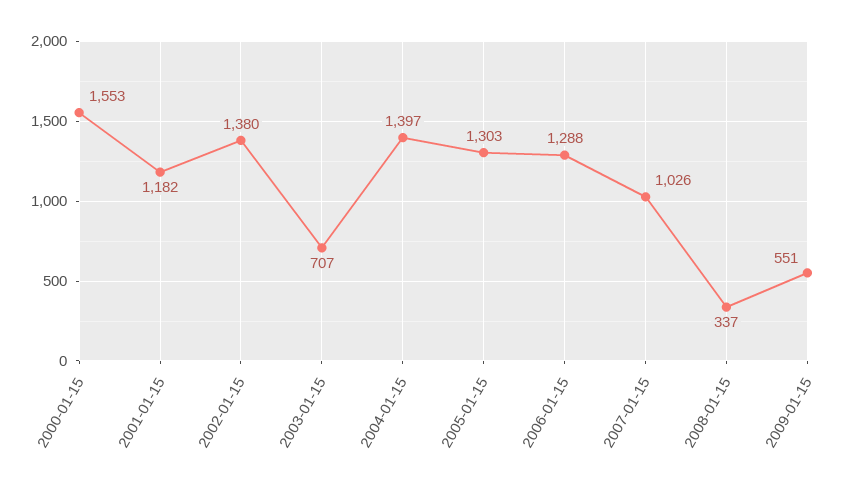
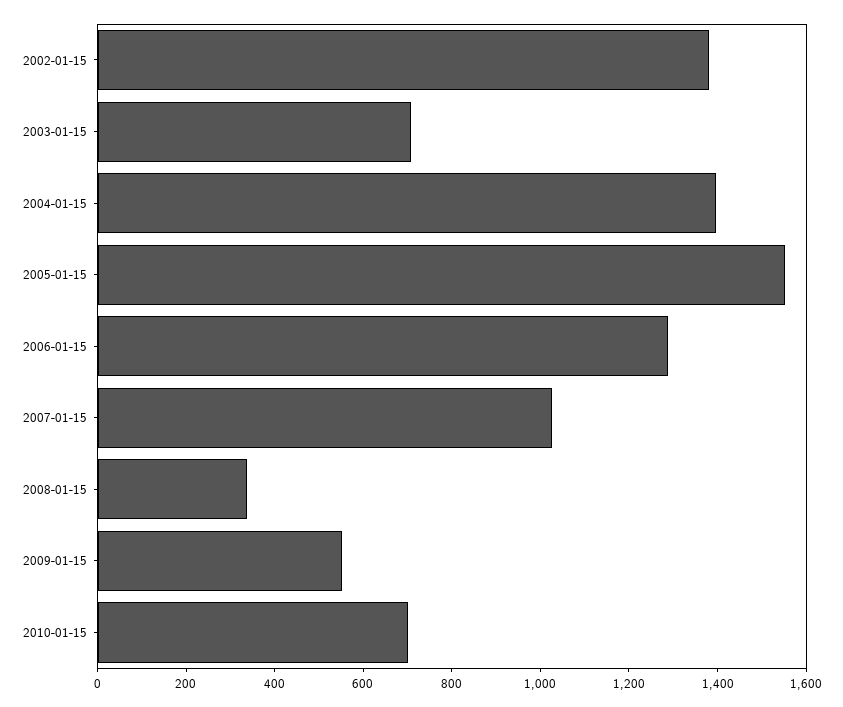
2000-01-15: 1553 -> none
2001-01-15: 1182 -> none
2005-01-15: 1303 -> 1550
2010-01-15: none -> 700

